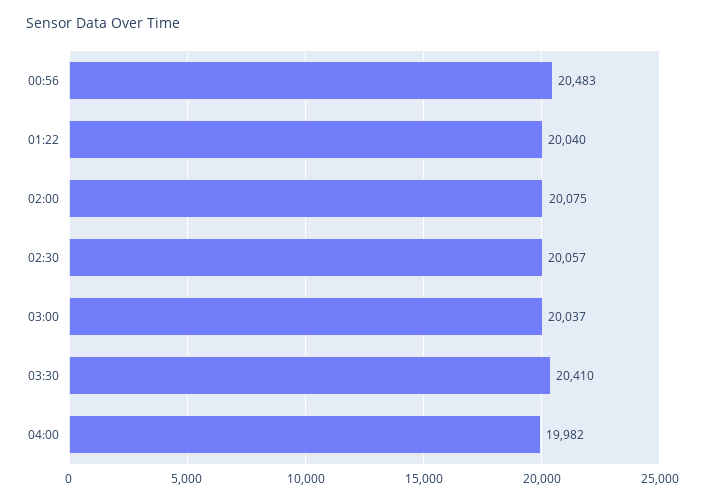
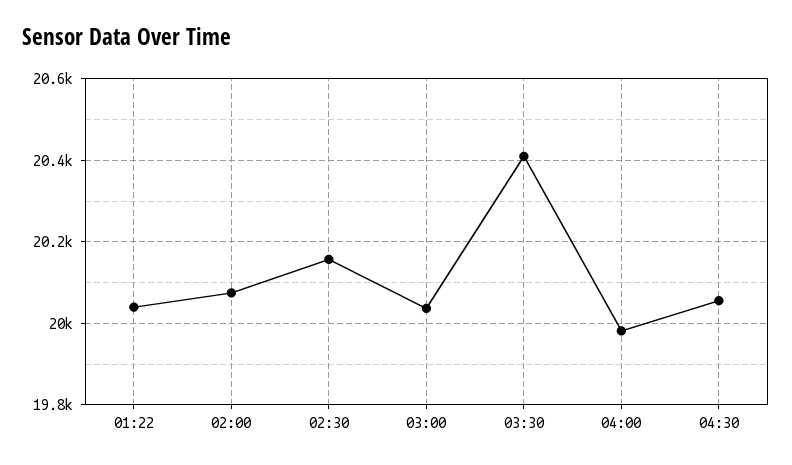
00:56: 20483 -> none
02:30: 20057 -> 20160
04:30: none -> 20060

